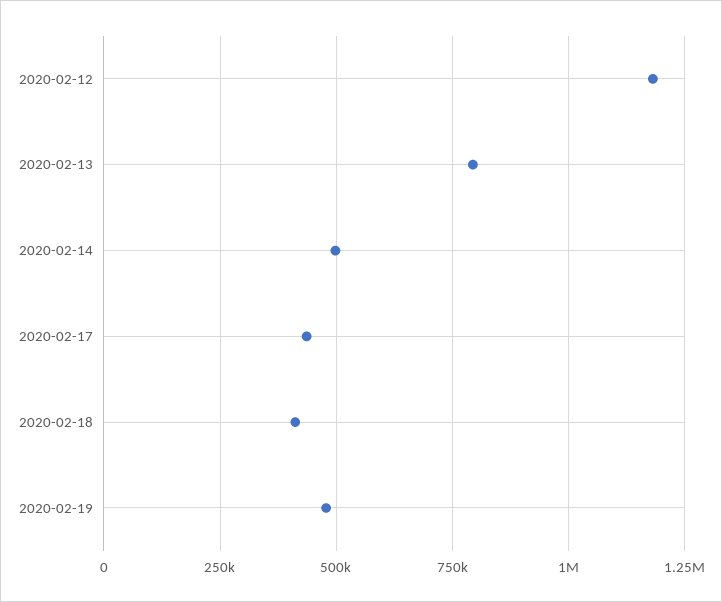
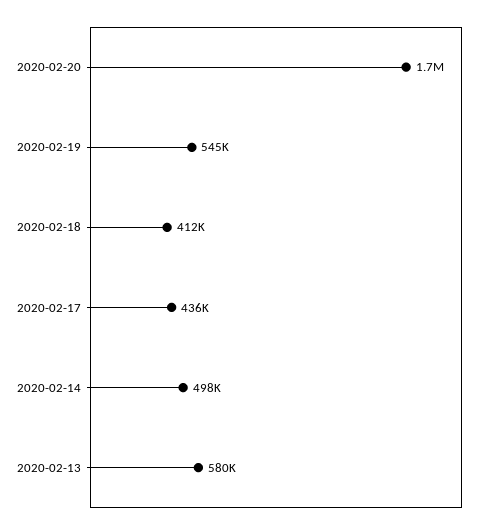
2020-02-12: 1175000 -> none
2020-02-13: 800000 -> 580000
2020-02-19: 475000 -> 545000
2020-02-20: none -> 1700000

